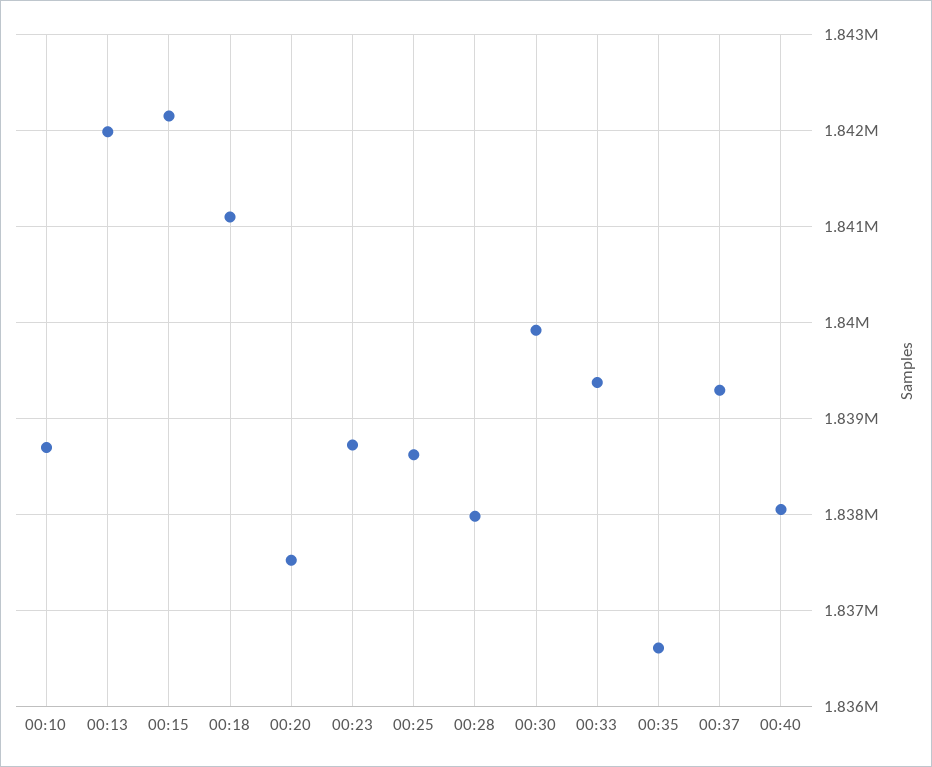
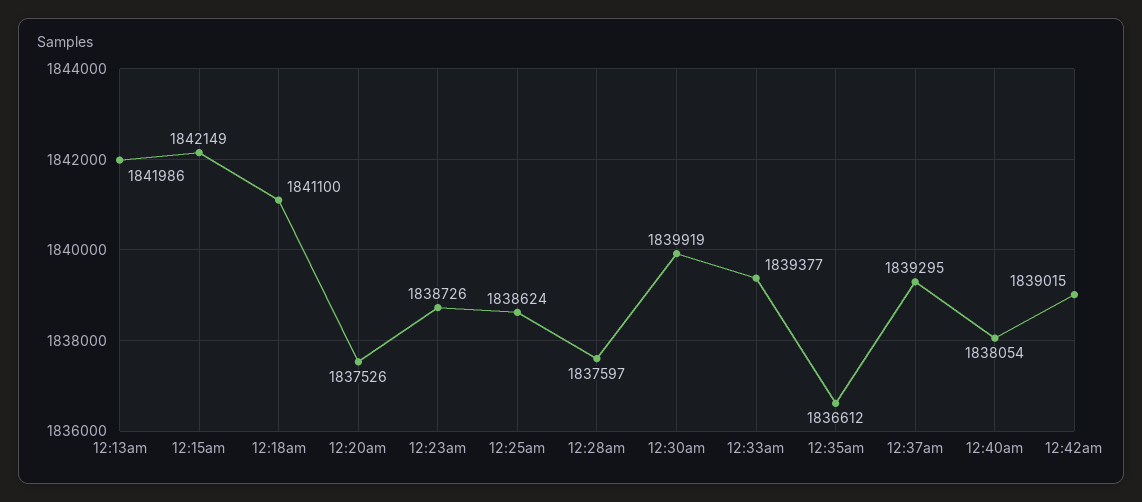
00:10: 1838700 -> none
00:28: 1838000 -> 1837597
12:42am: none -> 1839015

